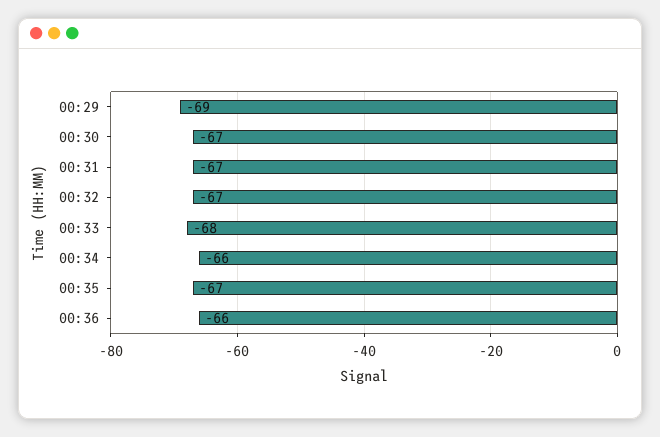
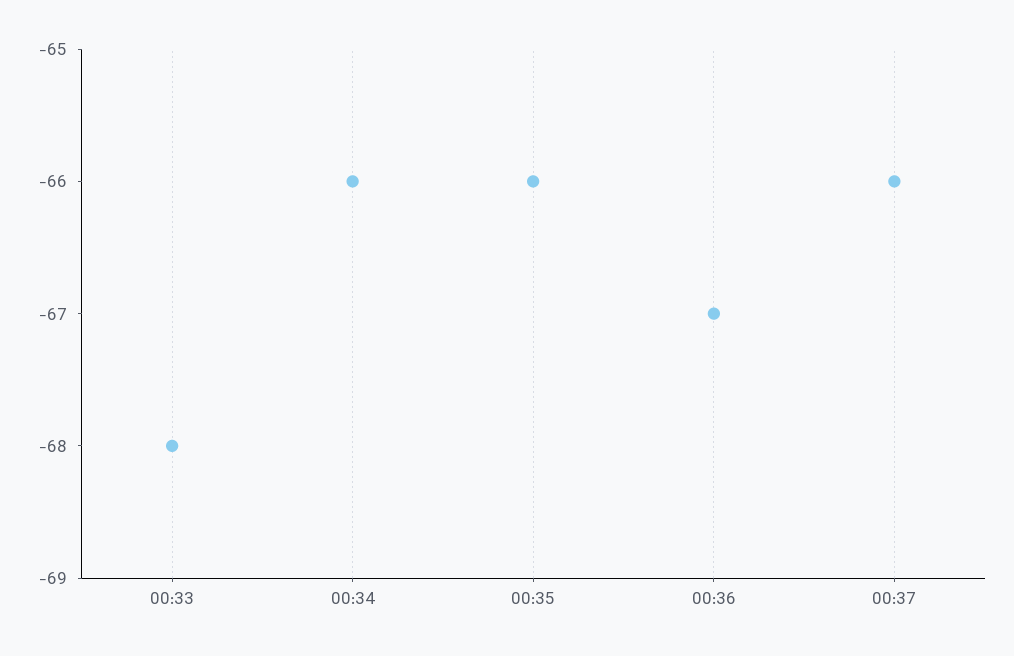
00:29: -69 -> none
00:30: -67 -> none
00:31: -67 -> none
00:32: -67 -> none
00:35: -67 -> -66
00:36: -66 -> -67
00:37: none -> -66

